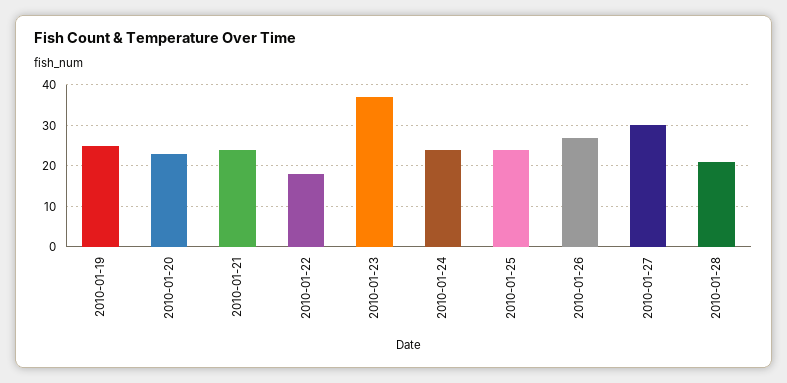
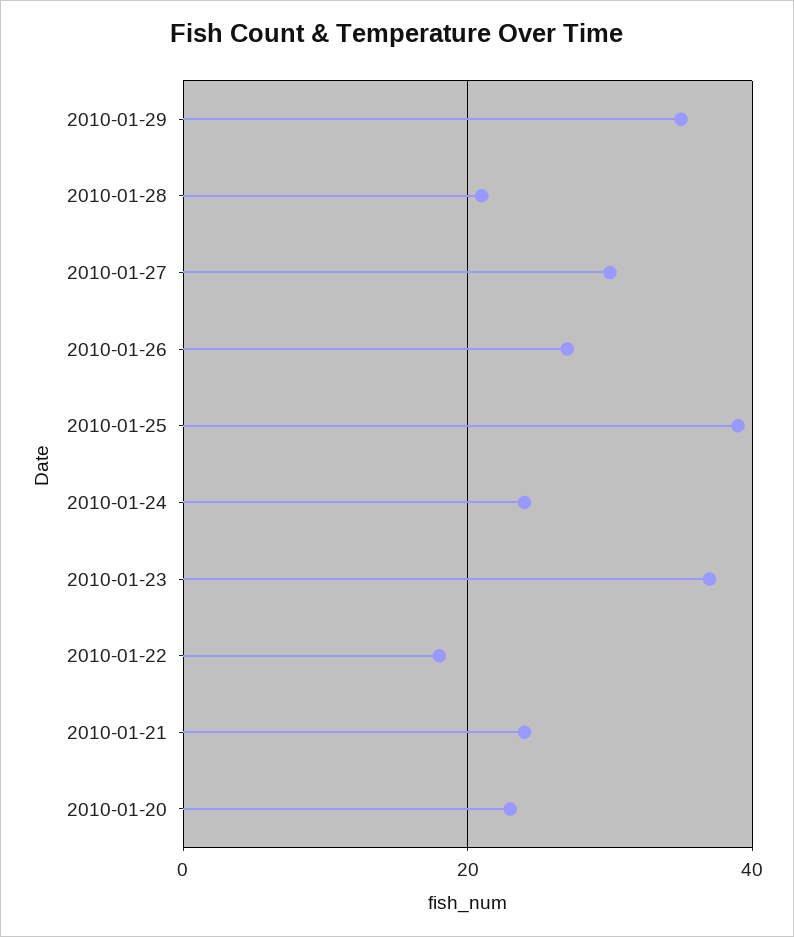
2010-01-19: 25 -> none
2010-01-25: 25 -> 40
2010-01-29: none -> 35

